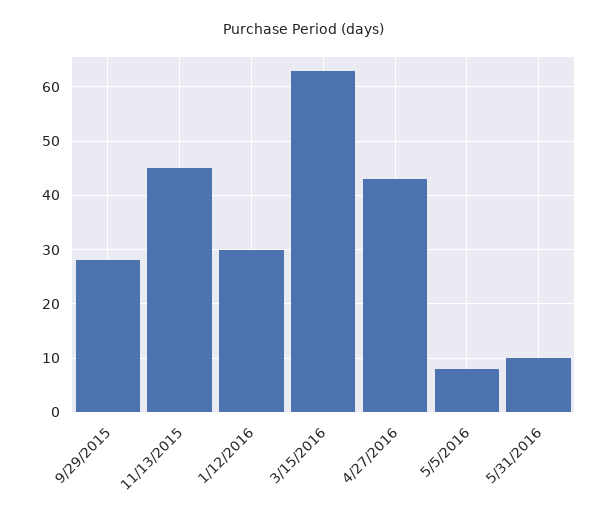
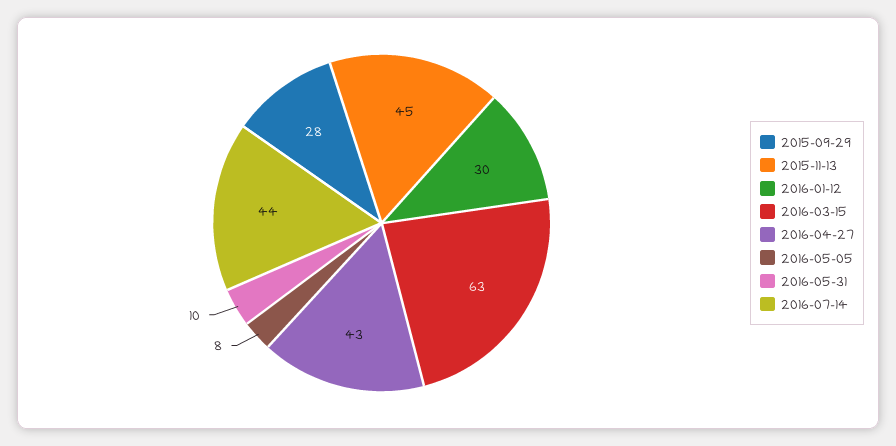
2016-07-14: none -> 44

